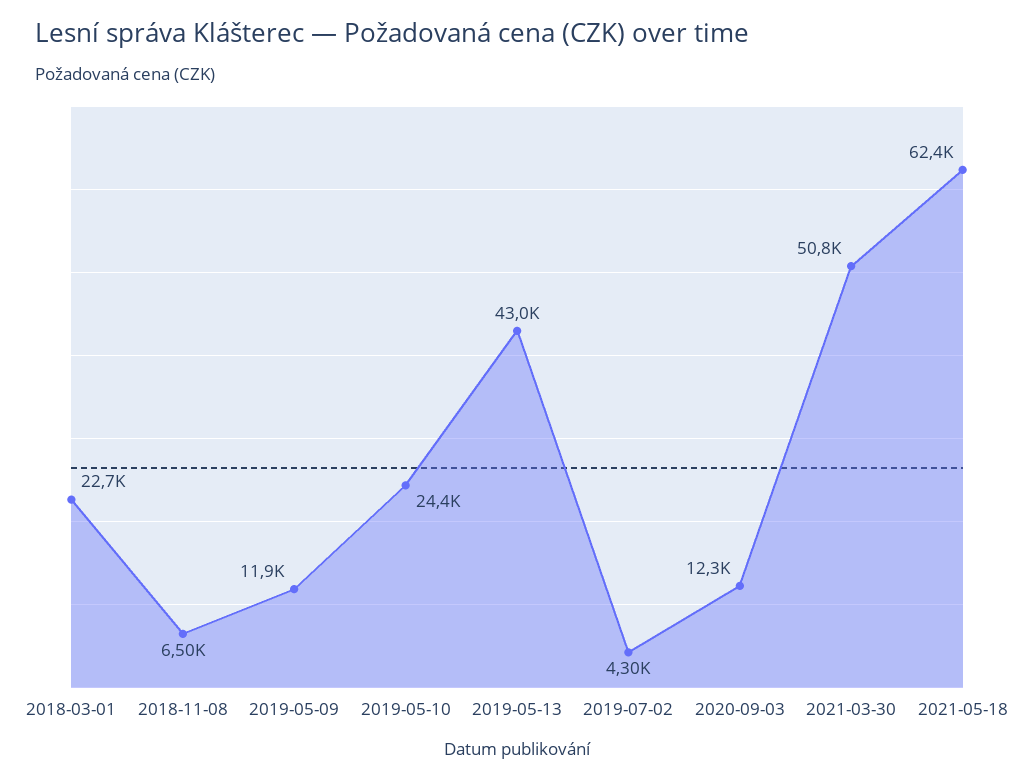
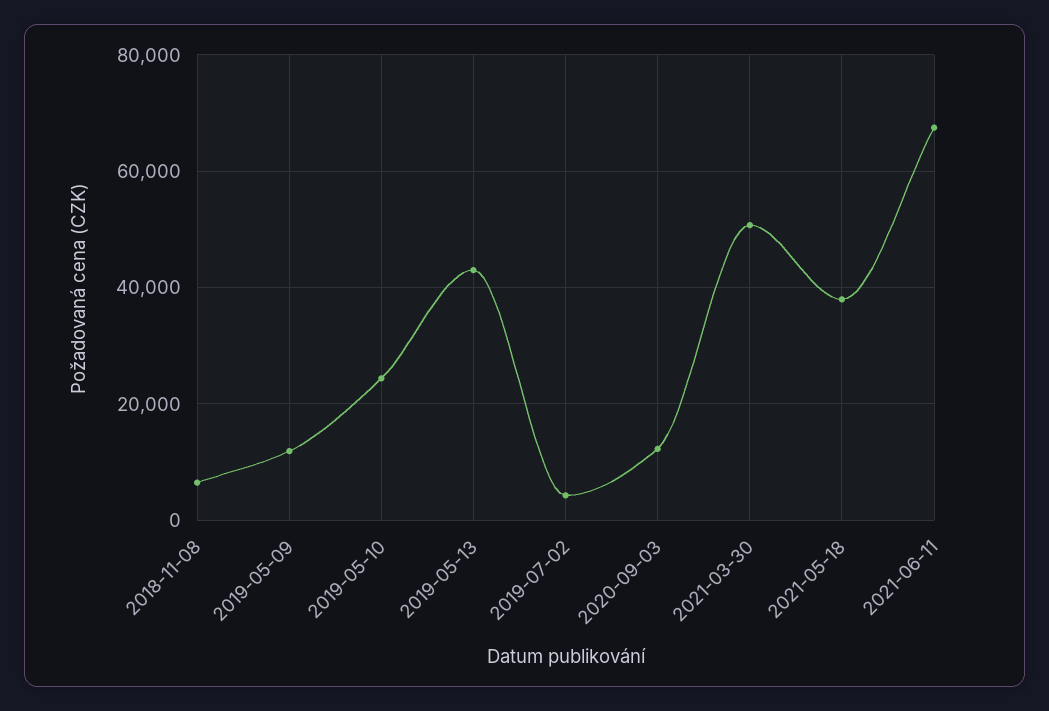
2018-03-01: 22700 -> none
2021-05-18: 62400 -> 38000
2021-06-11: none -> 68000

